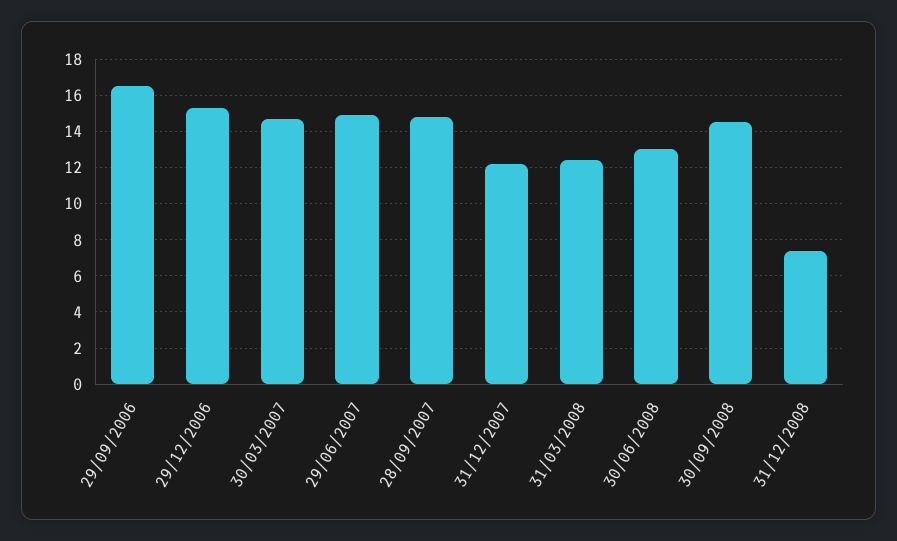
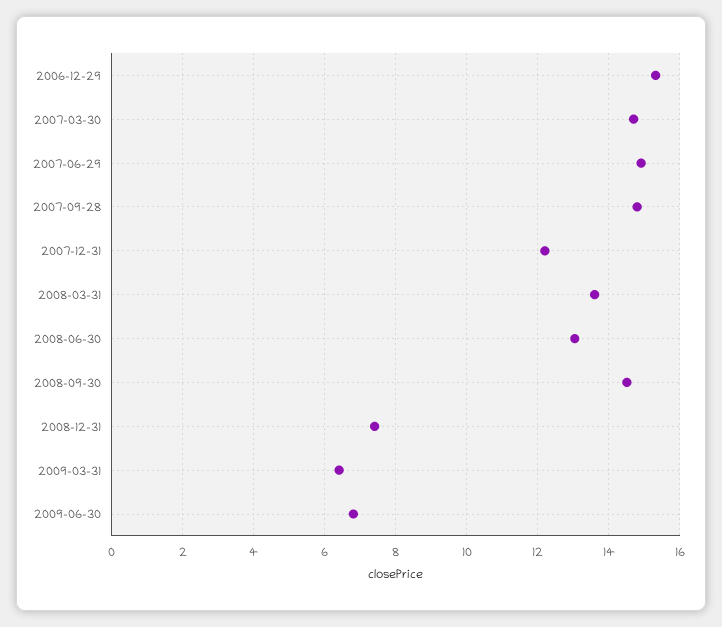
29/09/2006: 16.5 -> none
31/03/2008: 12.5 -> 13.6
2009-03-31: none -> 6.4
2009-06-30: none -> 6.8

